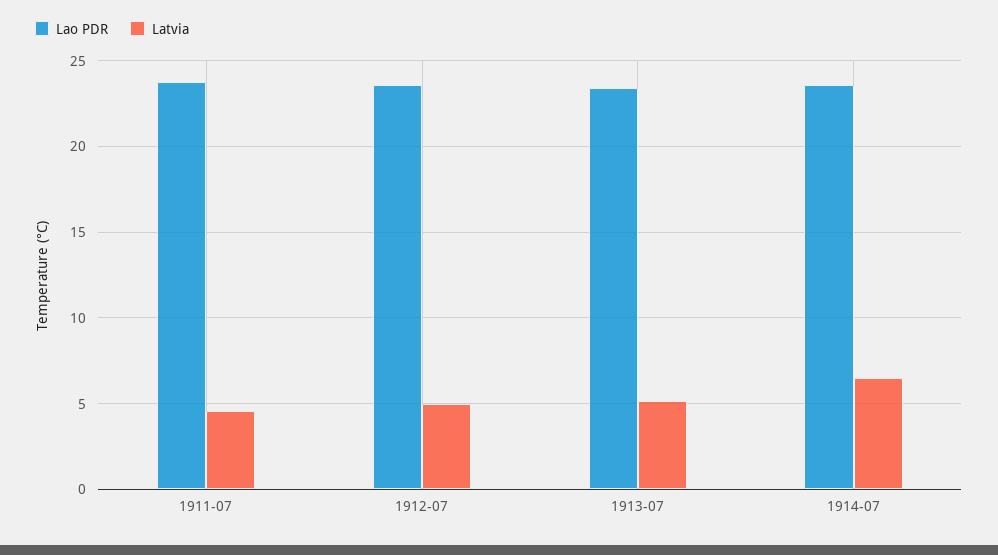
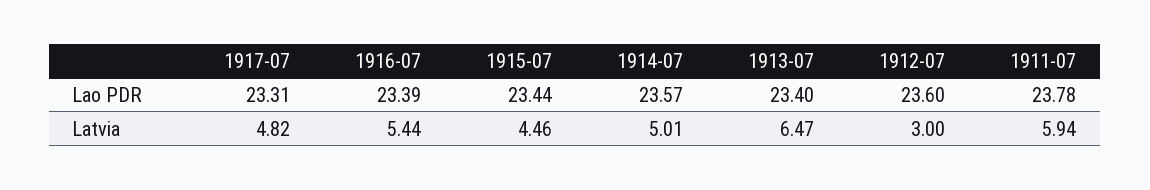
Latvia, 1911-07: 4.5 -> 5.94
Latvia, 1912-07: 5 -> 3
Latvia, 1913-07: 5 -> 6.47
Latvia, 1914-07: 6.5 -> 5.01
Lao PDR, 1917-07: none -> 23.31
Lao PDR, 1916-07: none -> 23.39
Lao PDR, 1915-07: none -> 23.44
Latvia, 1917-07: none -> 4.82
Latvia, 1916-07: none -> 5.44
Latvia, 1915-07: none -> 4.46

